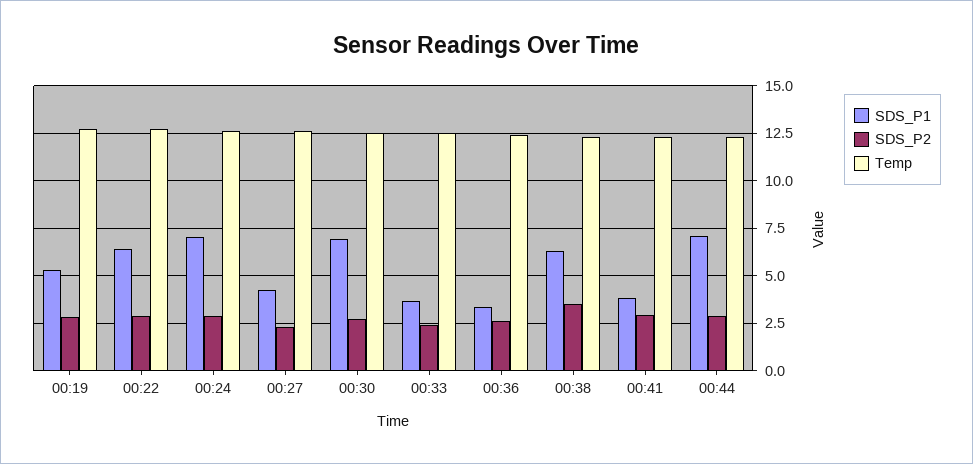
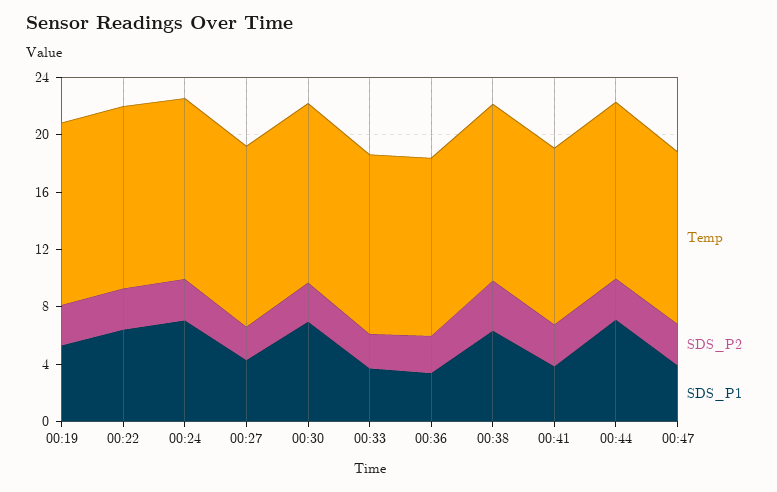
Temp, 00:47: none -> 12
SDS_P2, 00:47: none -> 3
SDS_P1, 00:47: none -> 4

